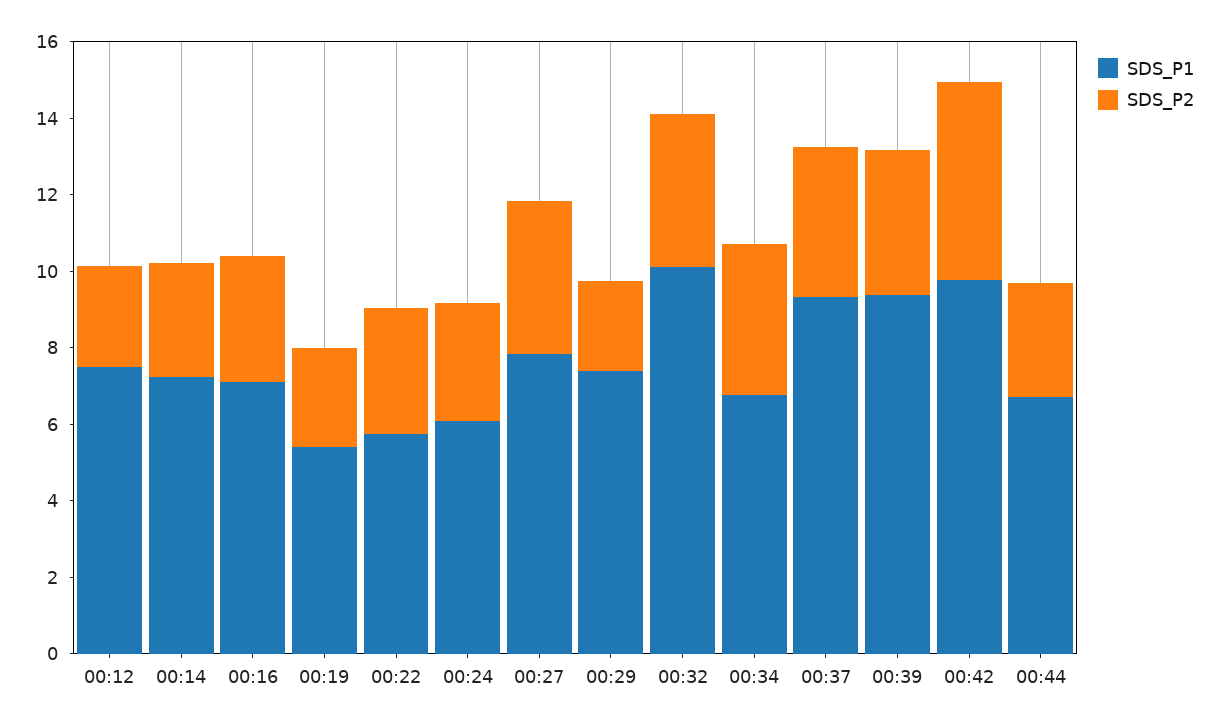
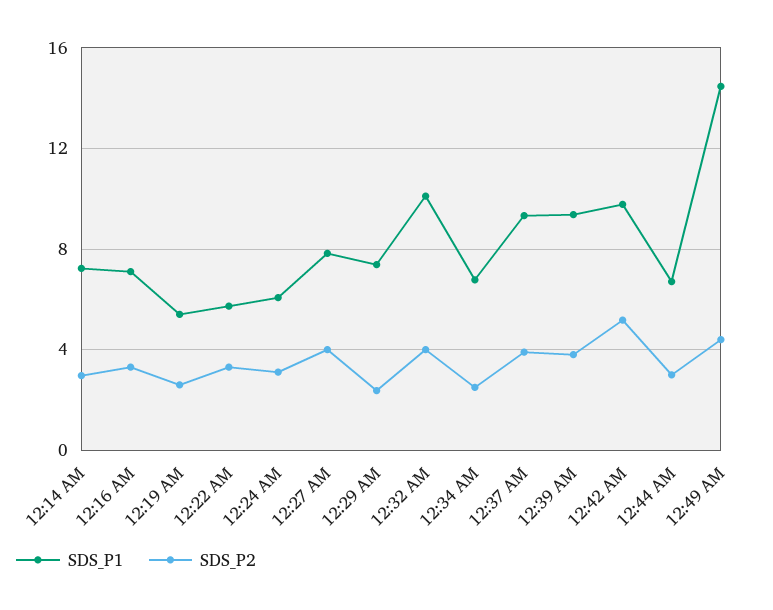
SDS_P1, 00:12: 7.5 -> none
SDS_P2, 00:12: 2.5 -> none
SDS_P2, 00:34: 4 -> 2.5
SDS_P1, 12:49 AM: none -> 14.5
SDS_P2, 12:49 AM: none -> 4.5

